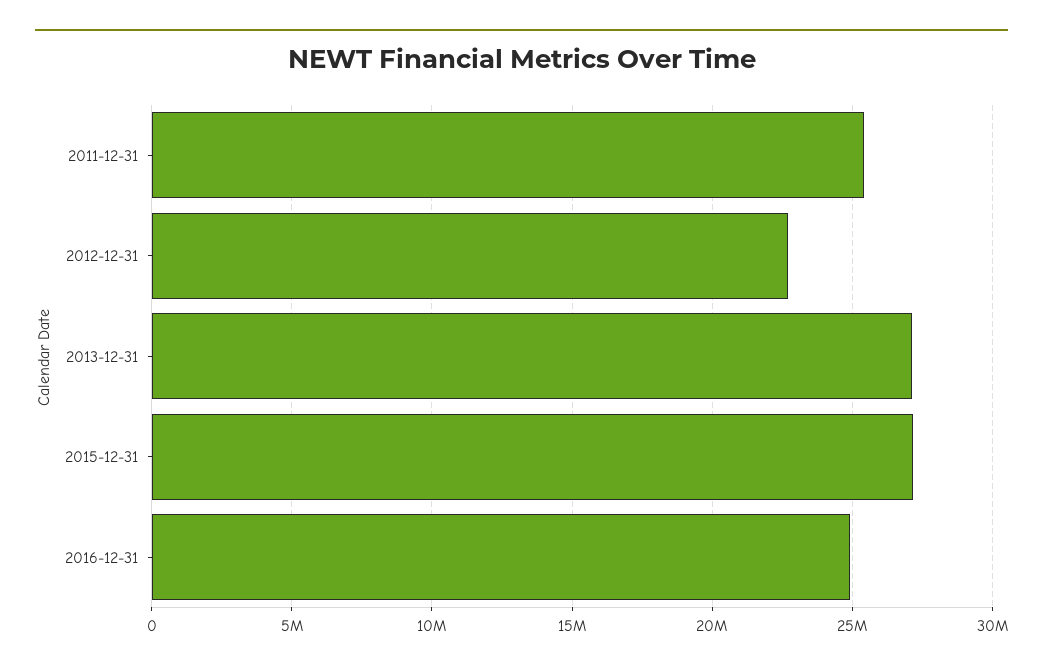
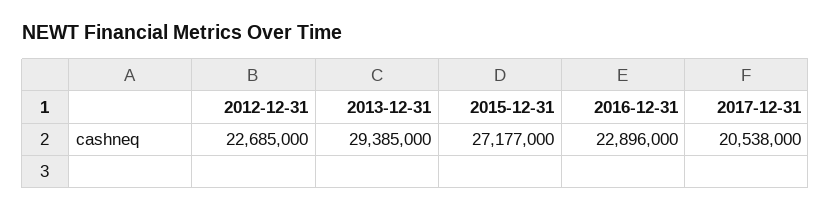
2011-12-31: 25500000 -> none
2013-12-31: 27000000 -> 29385000
2016-12-31: 25000000 -> 22896000
2017-12-31: none -> 20538000

